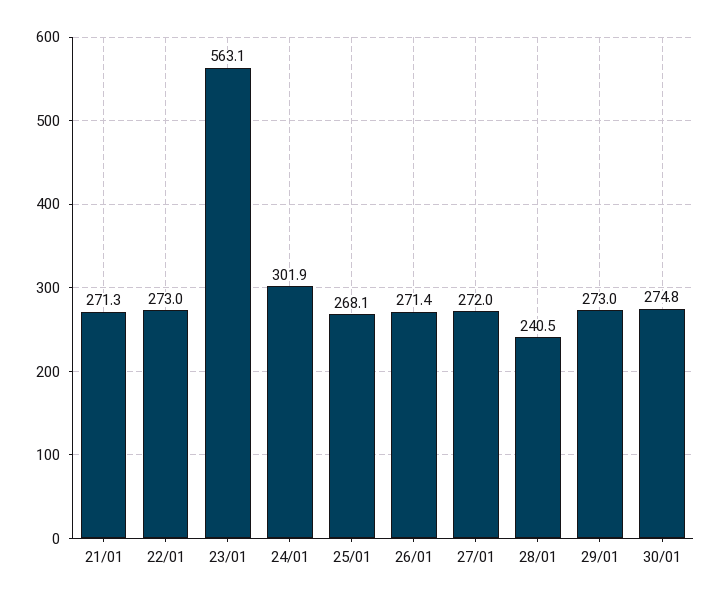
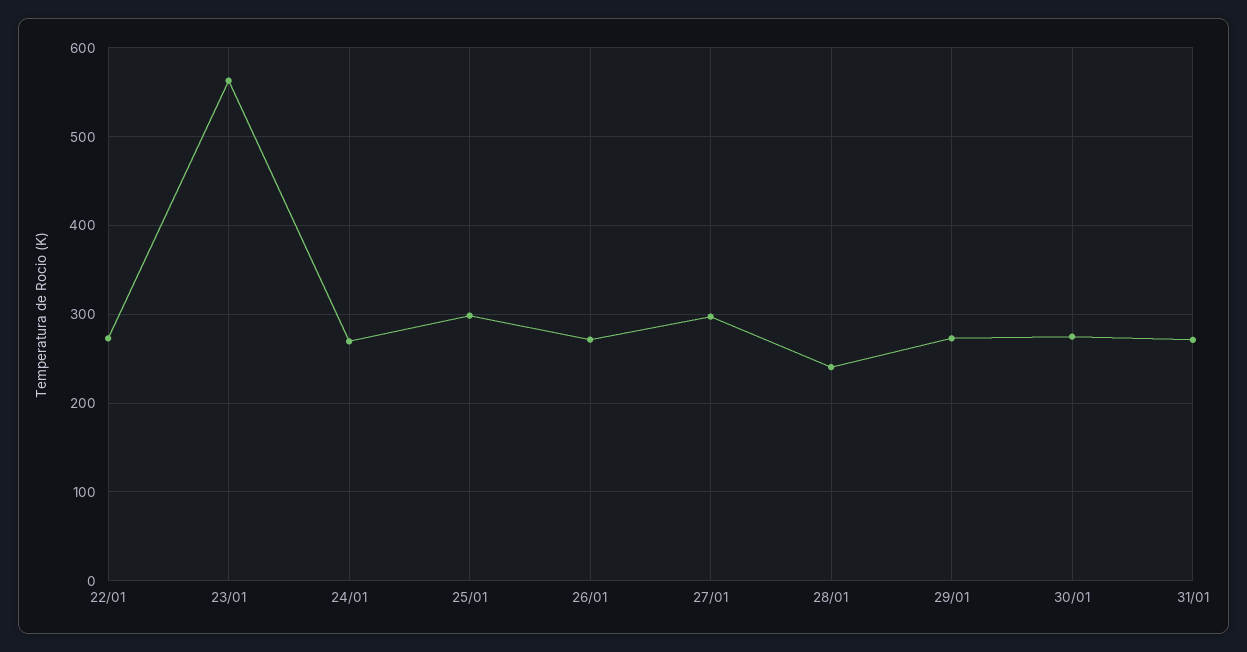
21/01: 271.3 -> none
24/01: 301.9 -> 270
25/01: 268.1 -> 300
27/01: 272 -> 300
31/01: none -> 270

